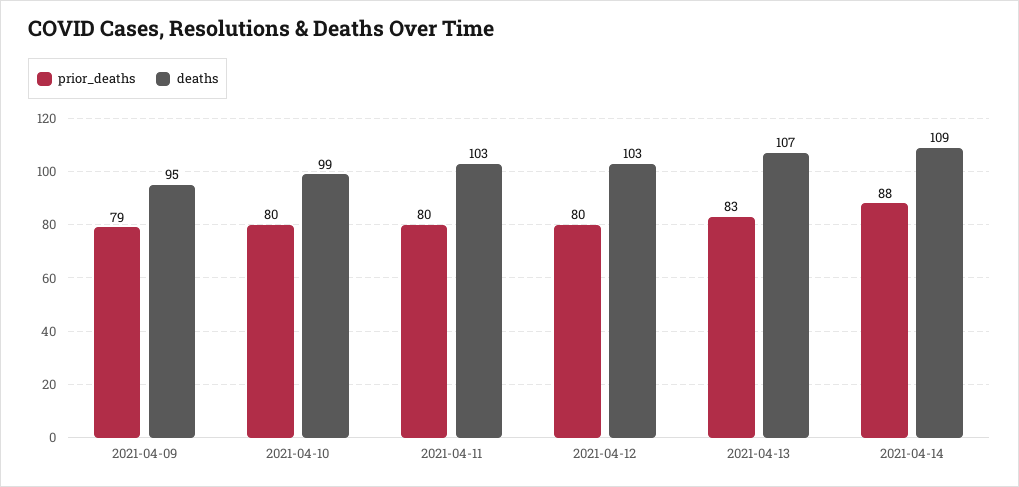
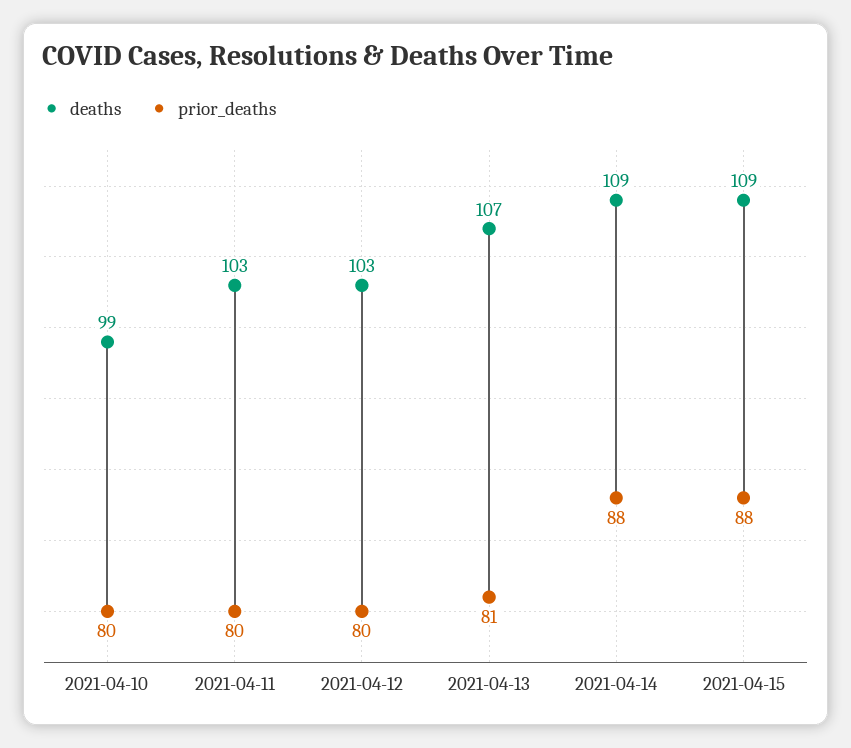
prior_deaths, 2021-04-09: 79 -> none
deaths, 2021-04-09: 95 -> none
prior_deaths, 2021-04-13: 83 -> 81
deaths, 2021-04-15: none -> 109
prior_deaths, 2021-04-15: none -> 88

